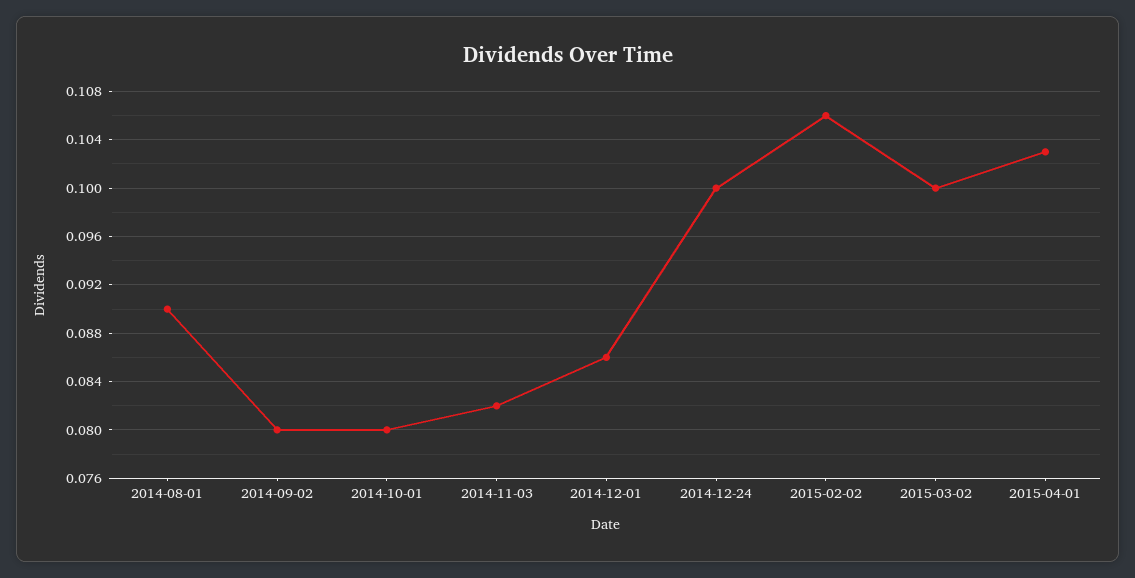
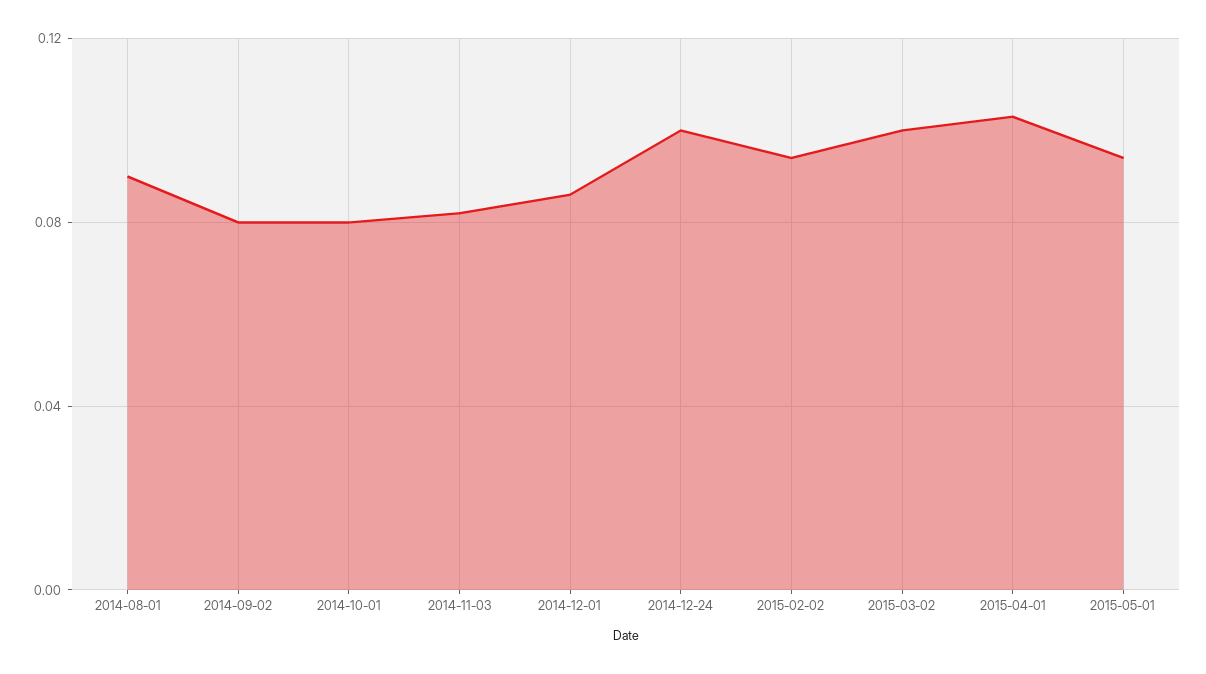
2015-02-02: 0.106 -> 0.095
2015-05-01: none -> 0.095

